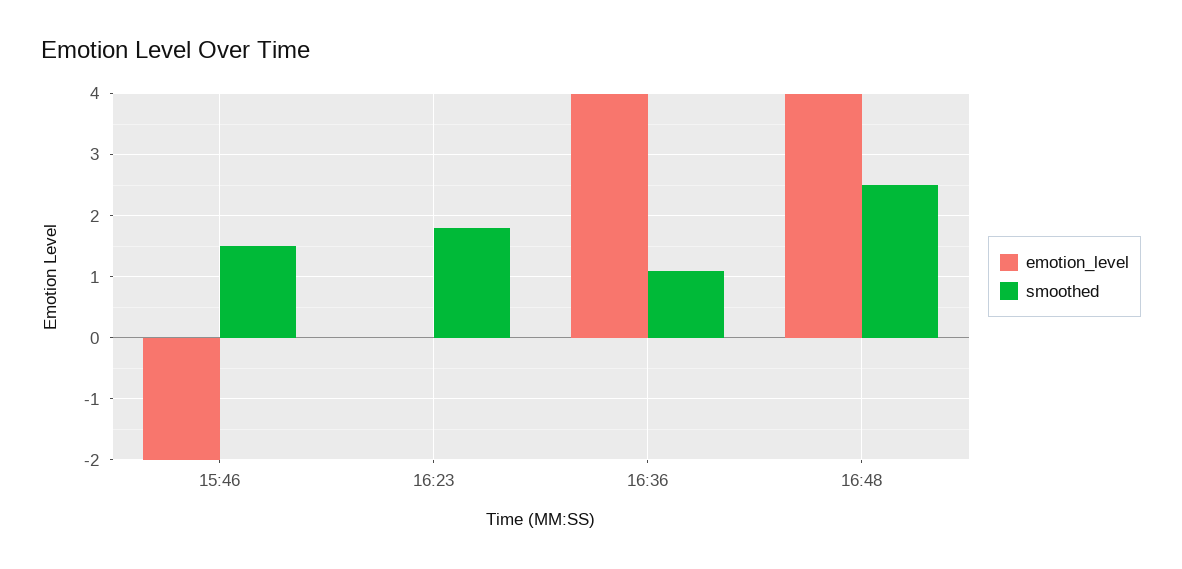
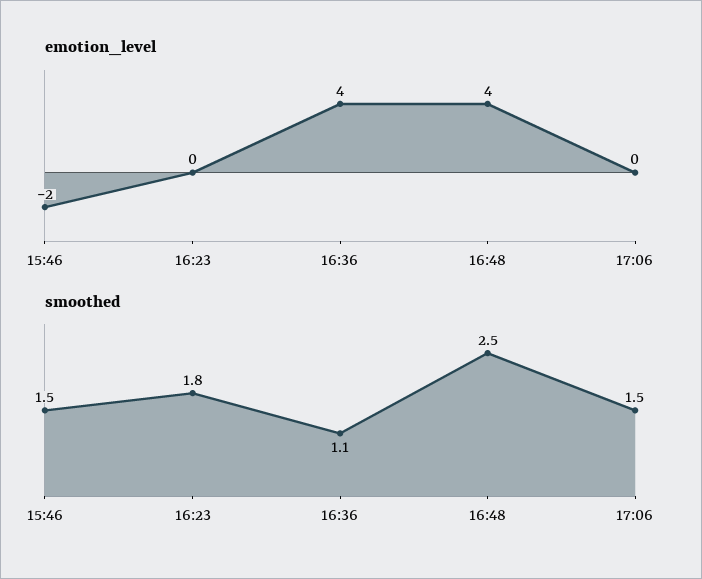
emotion_level, 17:06: none -> 0
smoothed, 17:06: none -> 1.5

